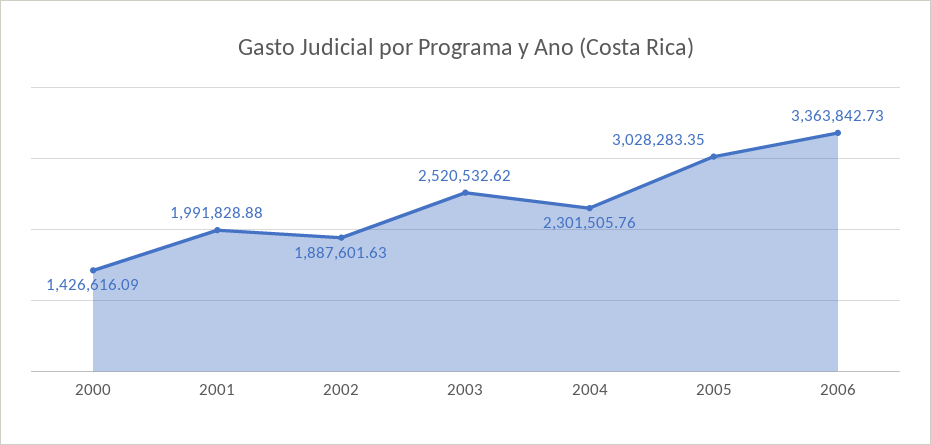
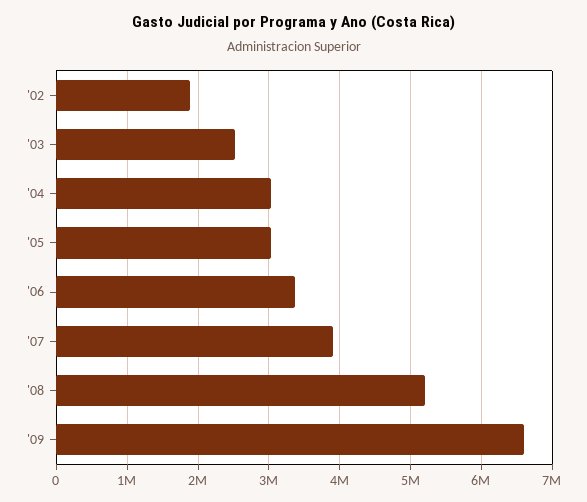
2000: 1426616.09 -> none
2001: 1991828.88 -> none
2004: 2301505.76 -> 3000000
'07: none -> 3900000
'08: none -> 5200000
'09: none -> 6600000

